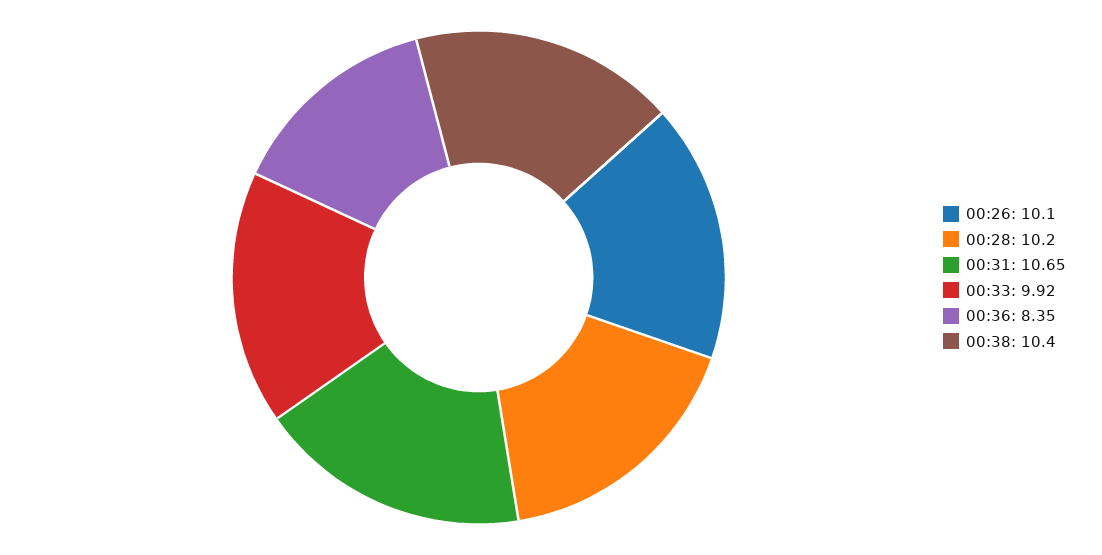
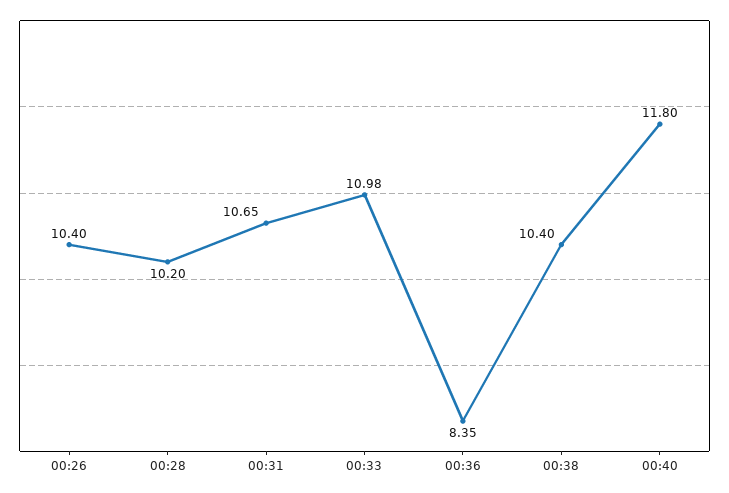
00:26: 10.1 -> 10.4
00:33: 9.92 -> 10.98
00:40: none -> 11.8

